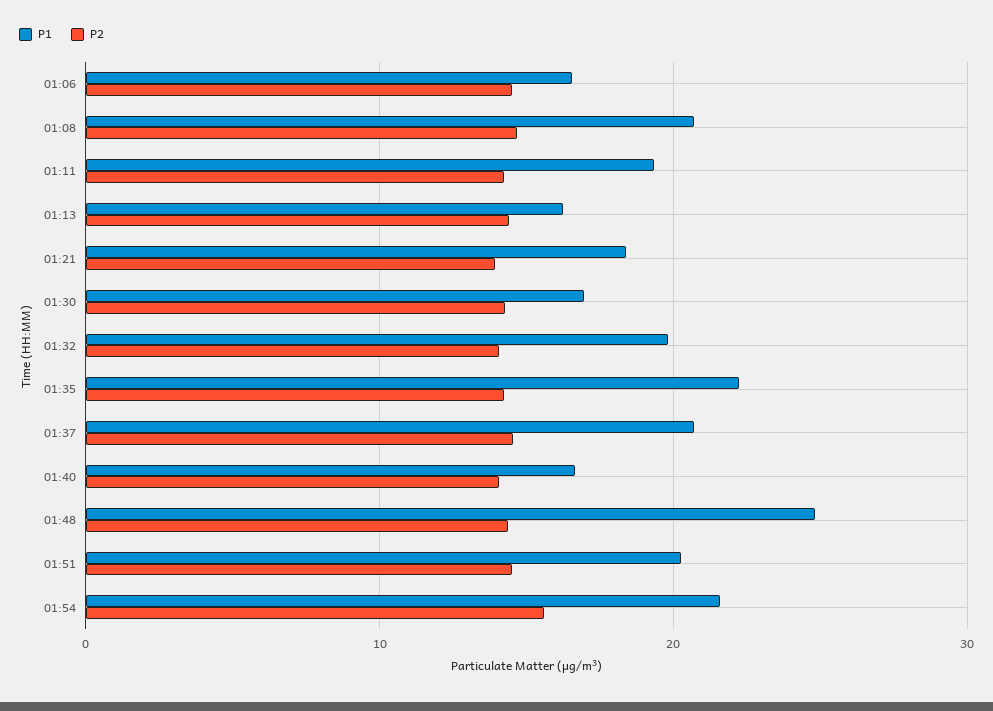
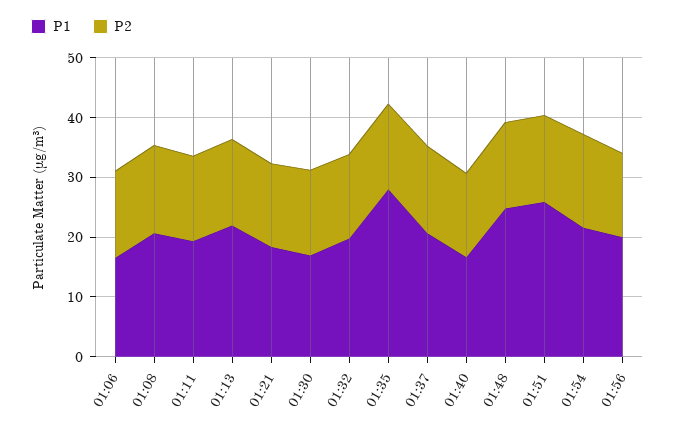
P1, 01:13: 16 -> 22
P1, 01:35: 22 -> 28
P1, 01:51: 20 -> 26
P1, 01:56: none -> 20
P2, 01:56: none -> 14

